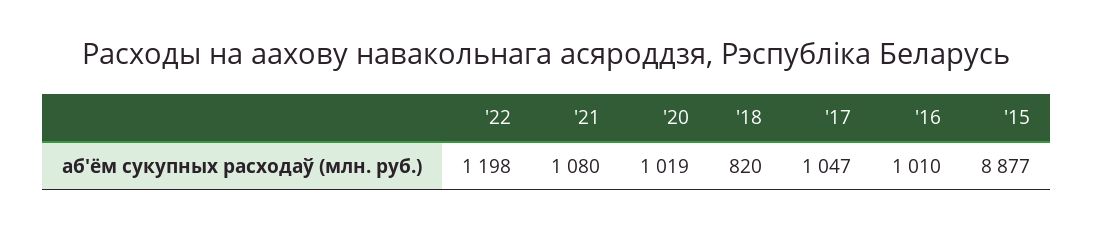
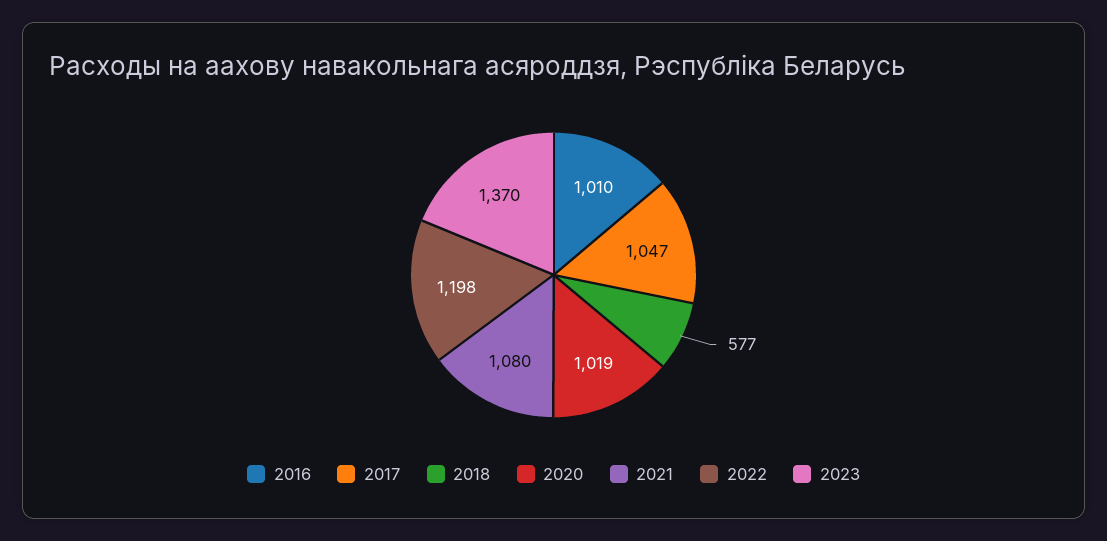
'18: 820 -> 577
'15: 8877 -> none
2023: none -> 1370

